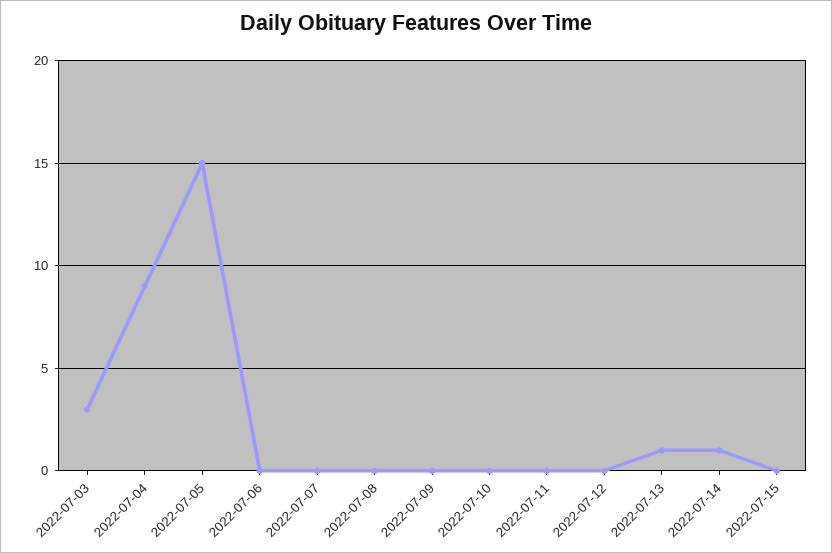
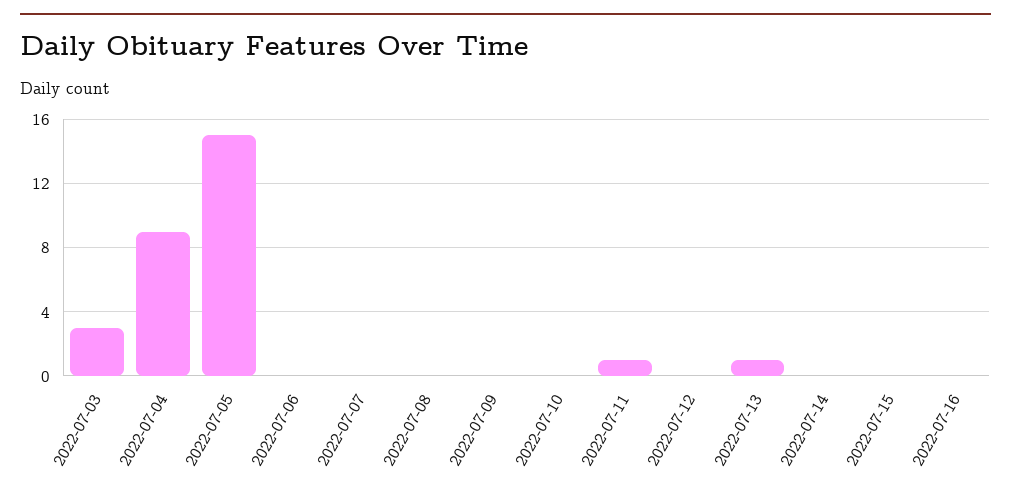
2022-07-11: 0 -> 1
2022-07-14: 1 -> 0
2022-07-16: none -> 0

